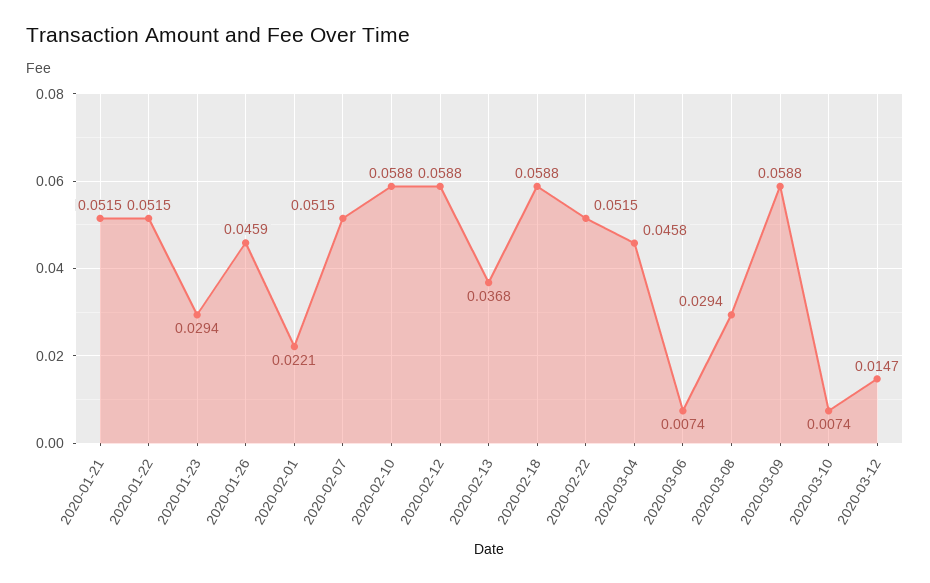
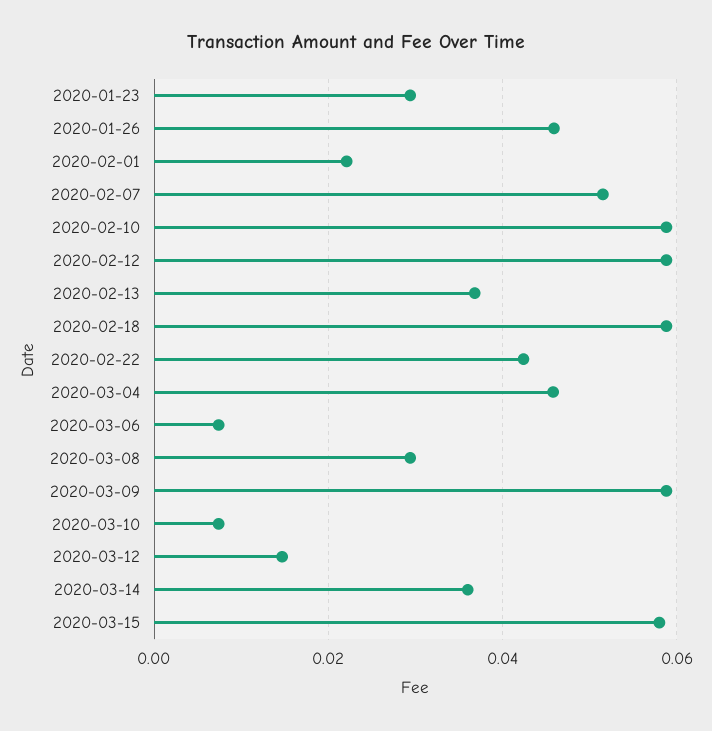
2020-01-21: 0.0515 -> none
2020-01-22: 0.0515 -> none
2020-02-22: 0.0515 -> 0.042
2020-03-14: none -> 0.036
2020-03-15: none -> 0.058

